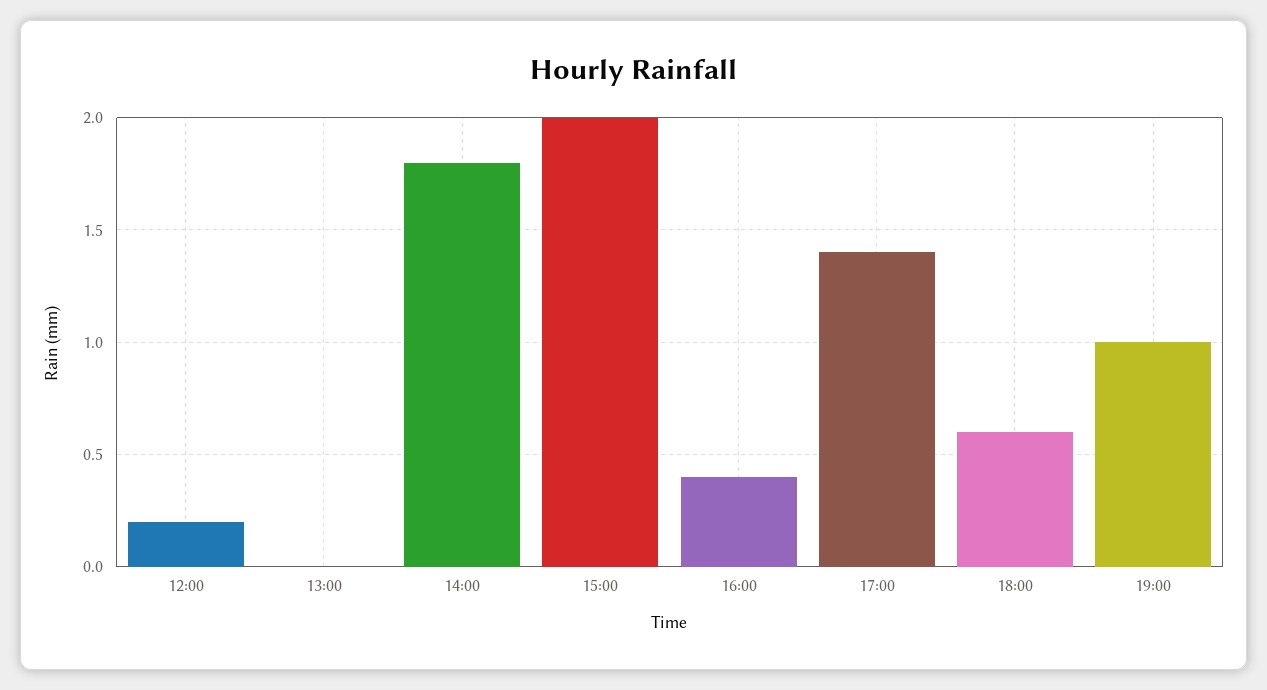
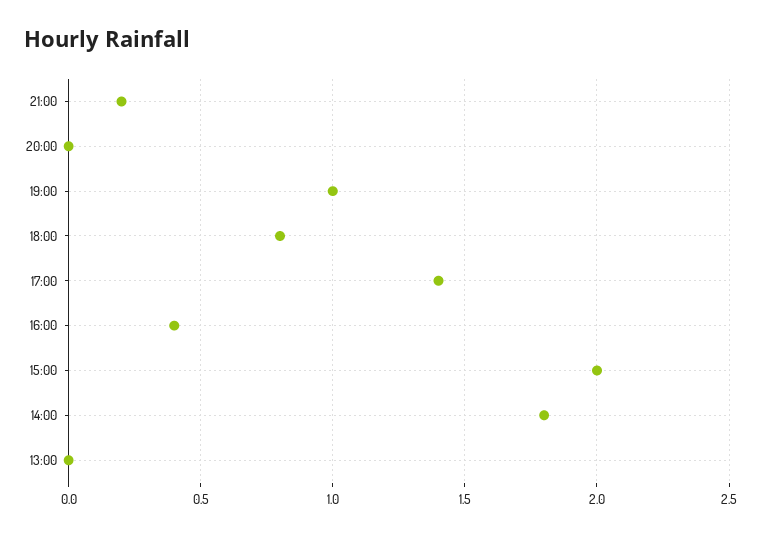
12:00: 0.2 -> none
18:00: 0.6 -> 0.8
21:00: none -> 0.2
20:00: none -> 0

